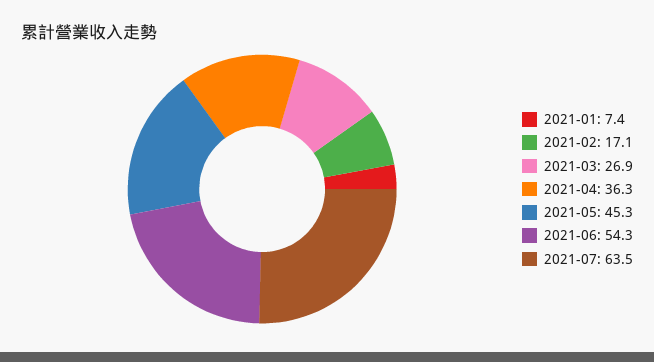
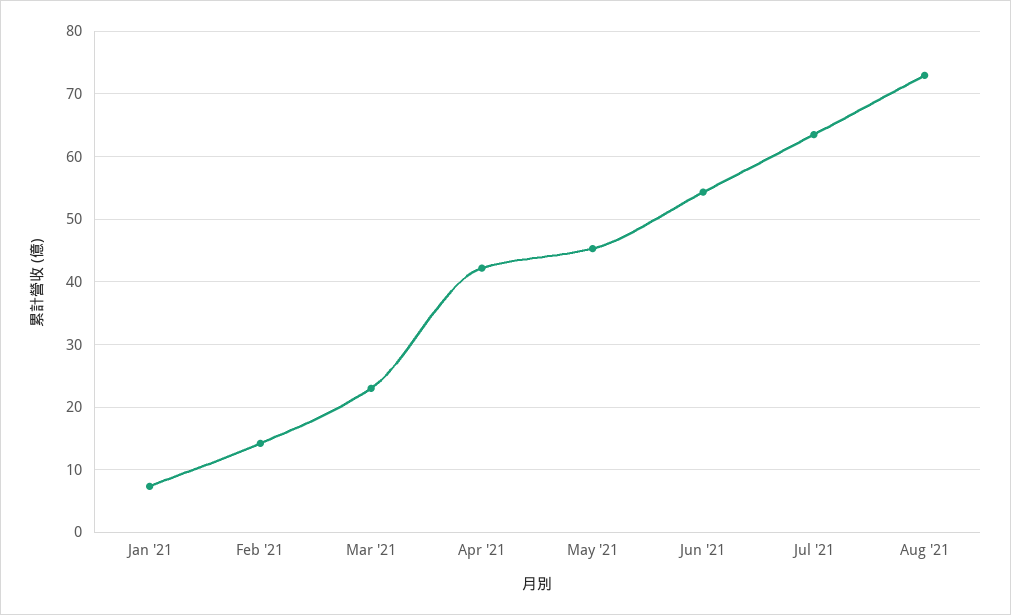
2021-02: 17.1 -> 14
2021-03: 26.9 -> 23
2021-04: 36.3 -> 42
Aug '21: none -> 73

